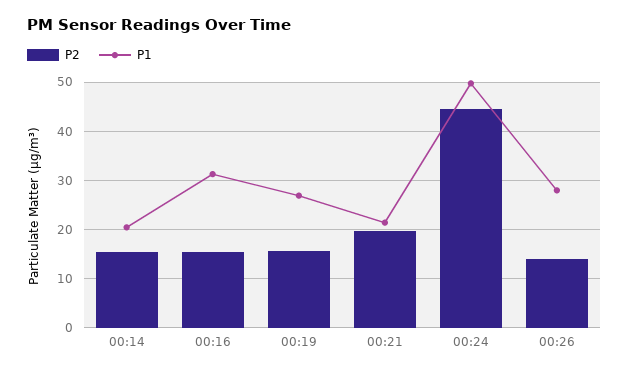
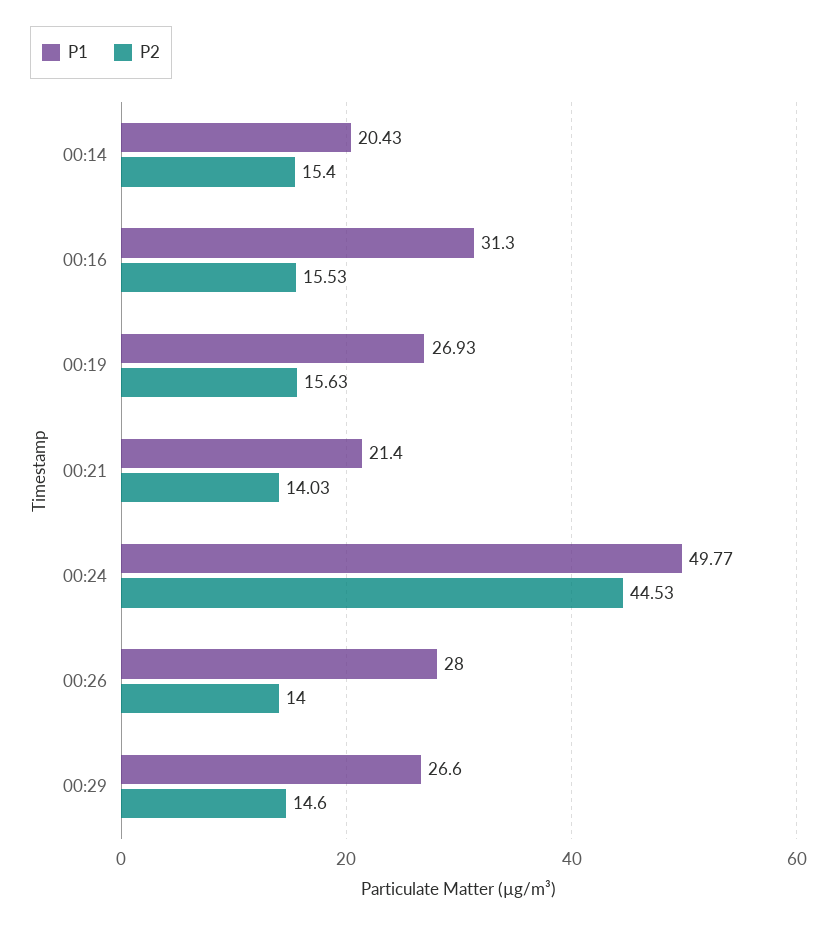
P2, 00:21: 20 -> 14.03
P1, 00:29: none -> 26.6
P2, 00:29: none -> 14.6

